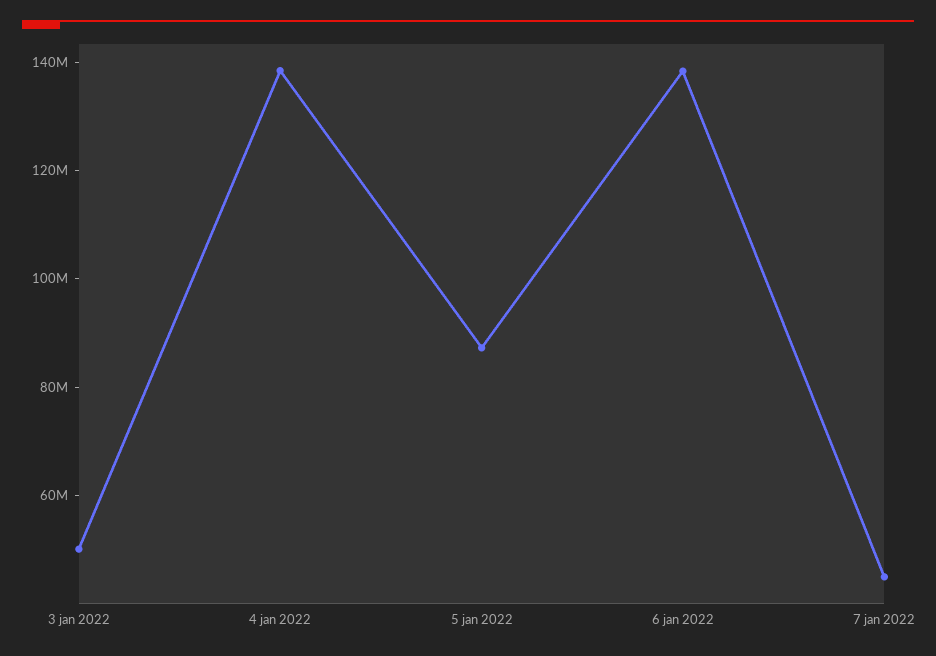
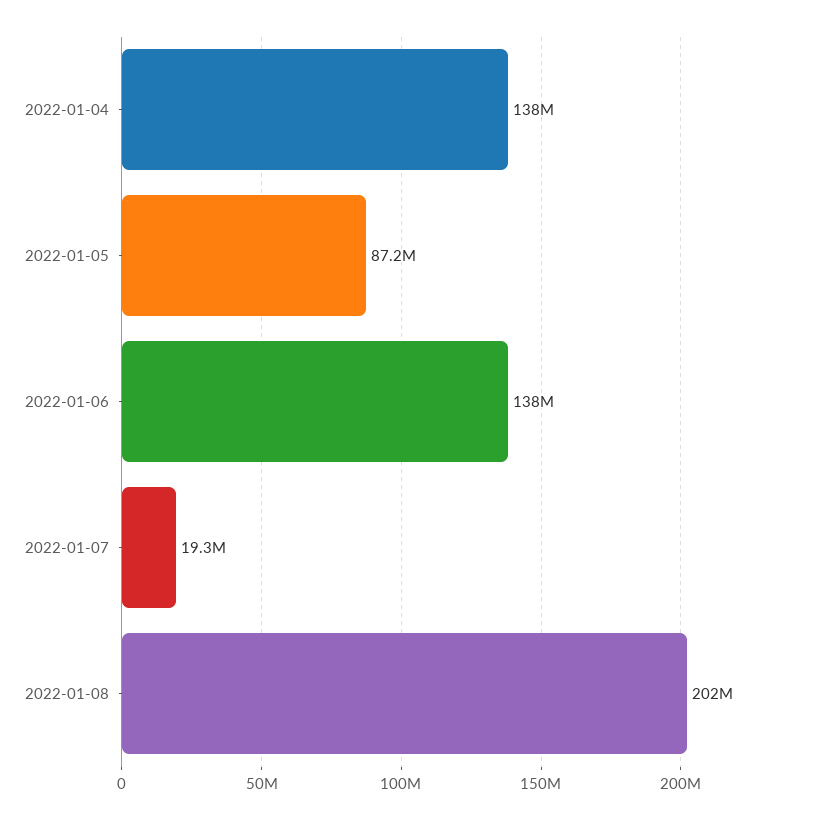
3 jan 2022: 50000000 -> none
7 jan 2022: 45000000 -> 19300000
2022-01-08: none -> 202000000

